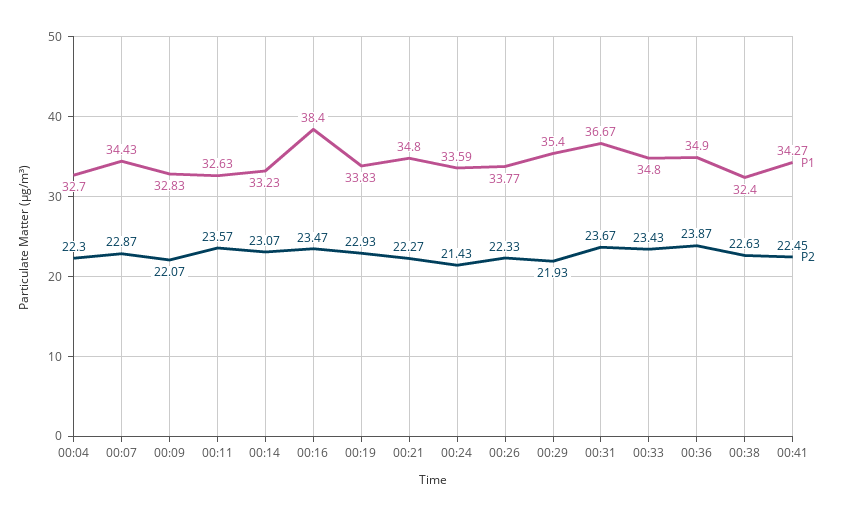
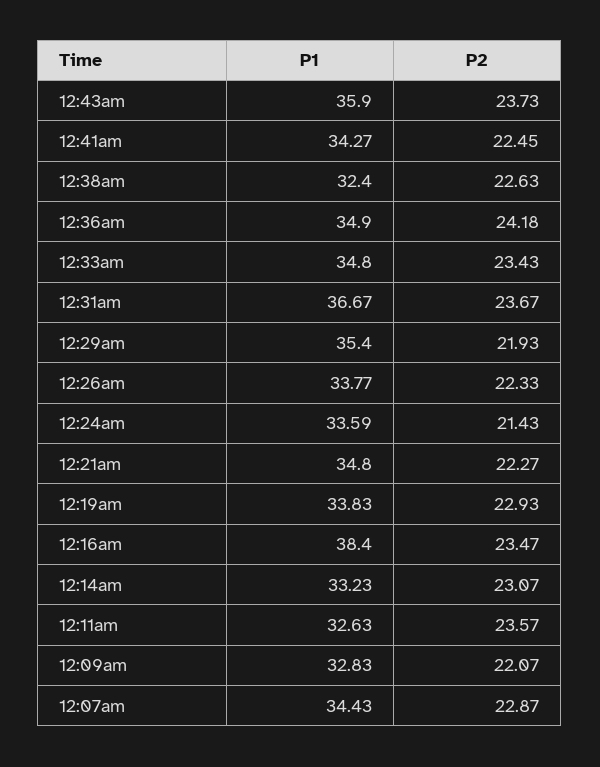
P1, 00:04: 32.7 -> none
P2, 00:04: 22.3 -> none
P2, 00:36: 23.87 -> 24.18
P1, 12:43am: none -> 35.9
P2, 12:43am: none -> 23.73

